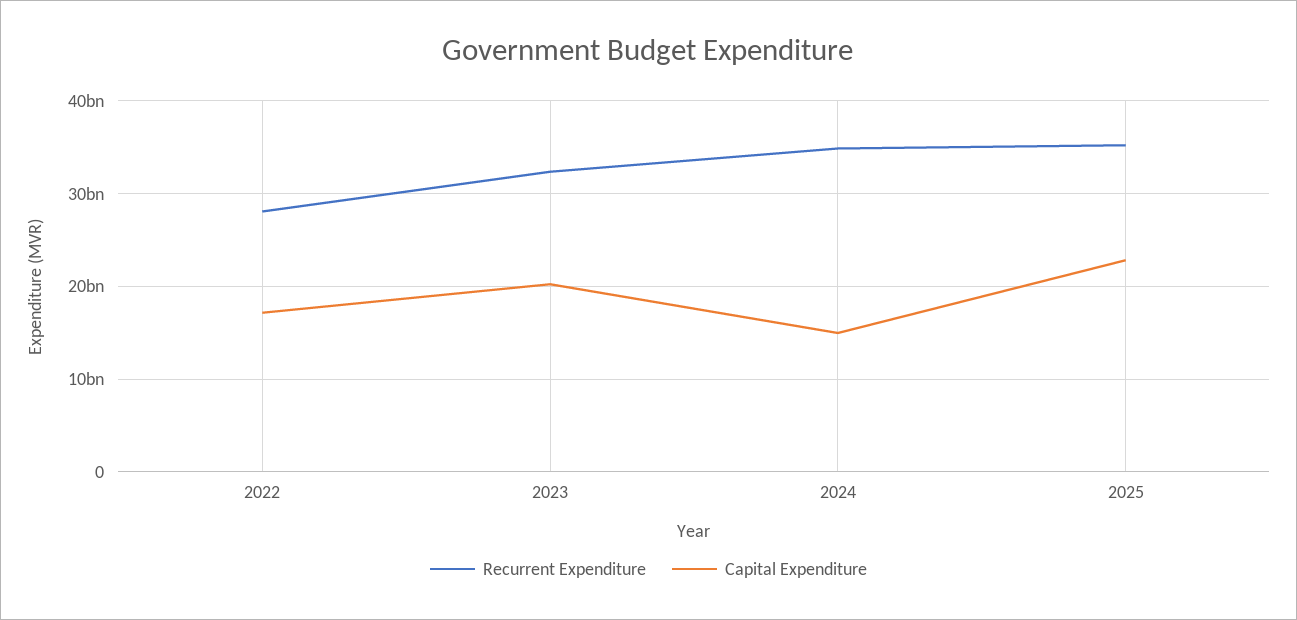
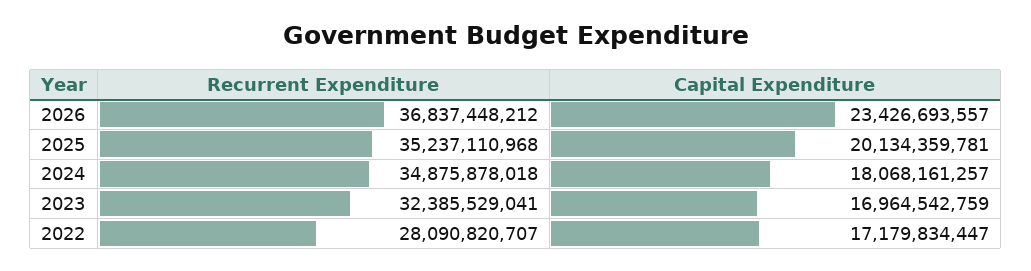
Capital Expenditure, 2023: 20000000000 -> 16964542759
Capital Expenditure, 2024: 15000000000 -> 18068161257
Capital Expenditure, 2025: 23000000000 -> 20134359781
Recurrent Expenditure, 2026: none -> 36837448212
Capital Expenditure, 2026: none -> 23426693557

